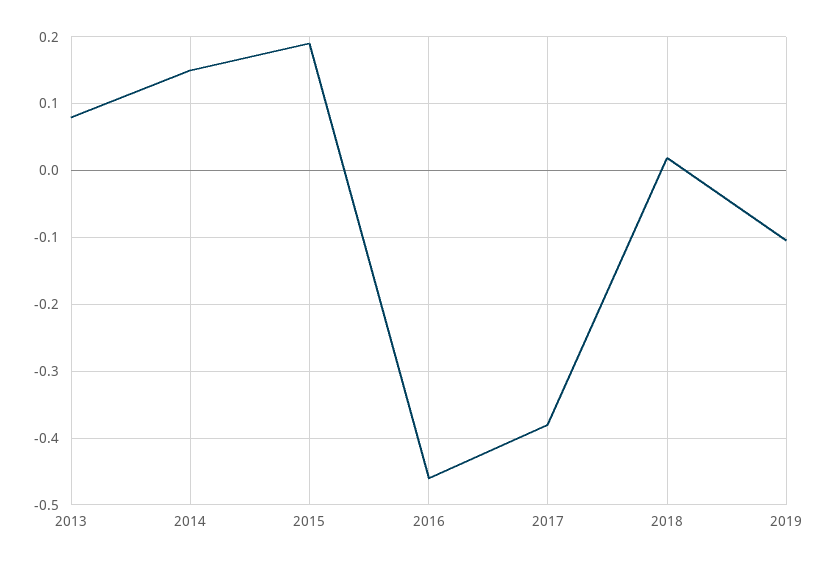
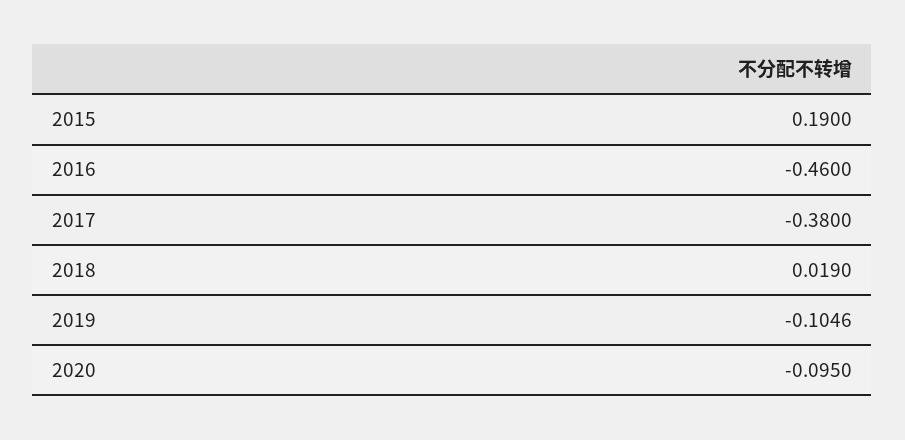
2013: 0.08 -> none
2014: 0.15 -> none
2020: none -> -0.095

